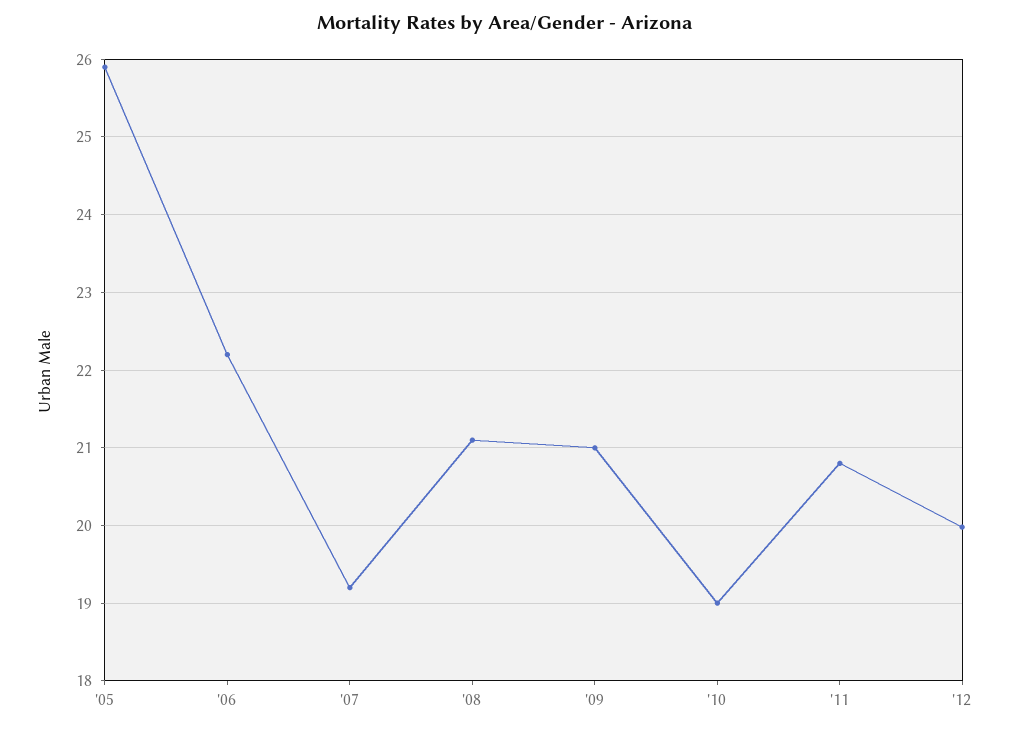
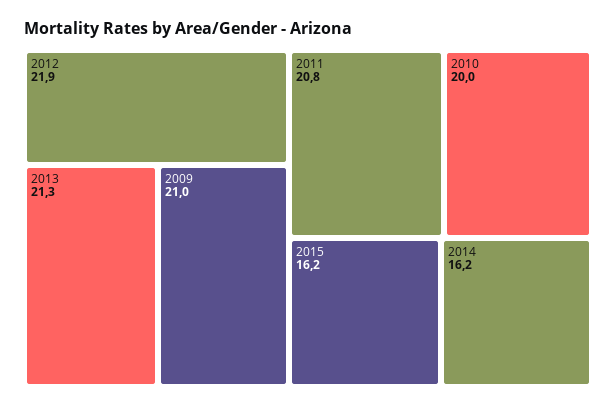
'05: 25.9 -> none
'06: 22.2 -> none
'07: 19.2 -> none
'08: 21.1 -> none
'10: 19 -> 20
'12: 20 -> 21.9
2013: none -> 21.3
2015: none -> 16.2
2014: none -> 16.2

